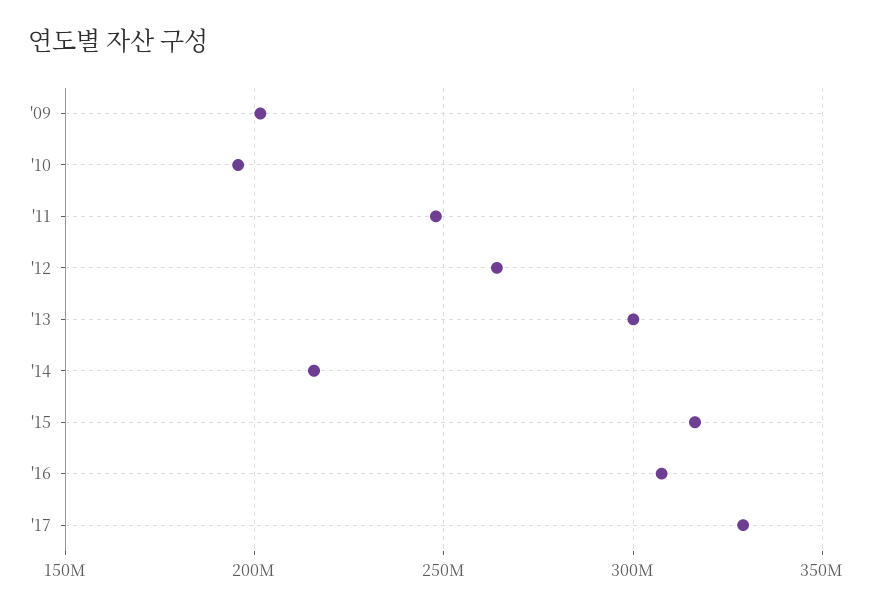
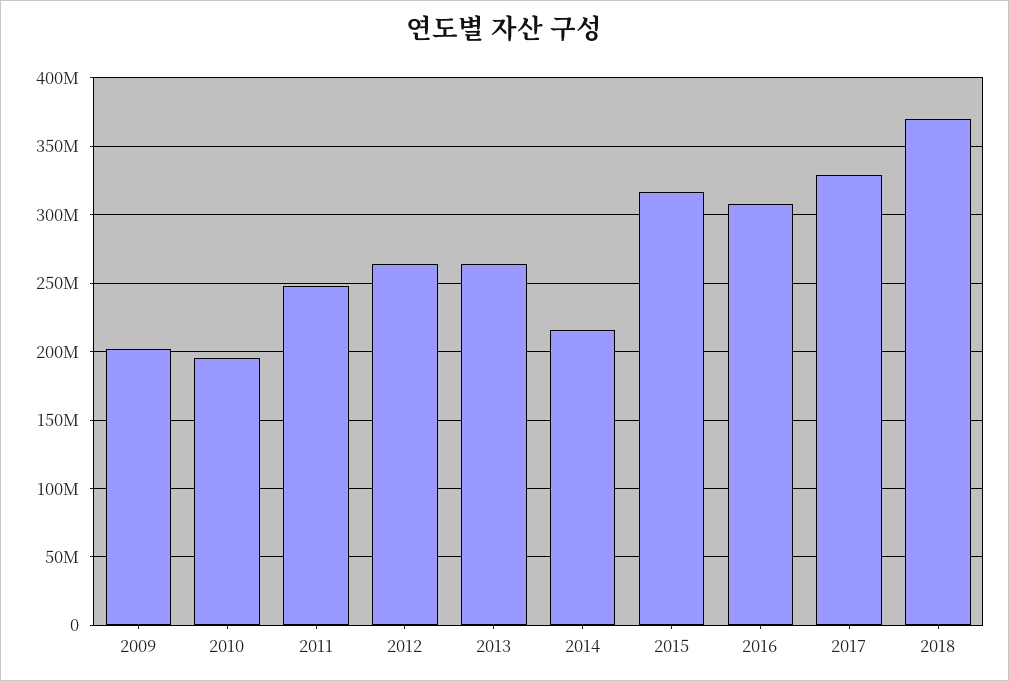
'13: 300000000 -> 265000000
2018: none -> 370000000

